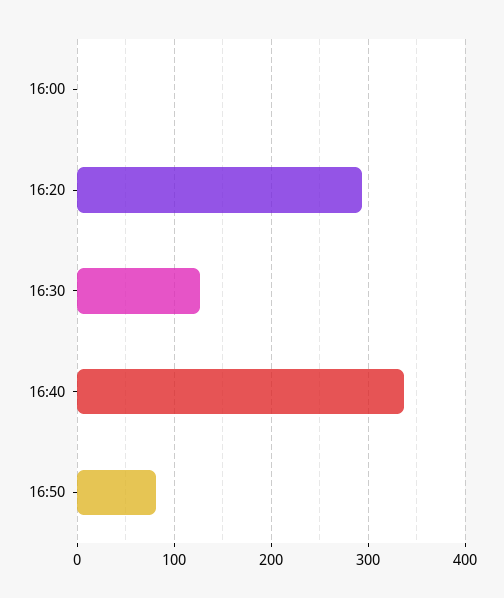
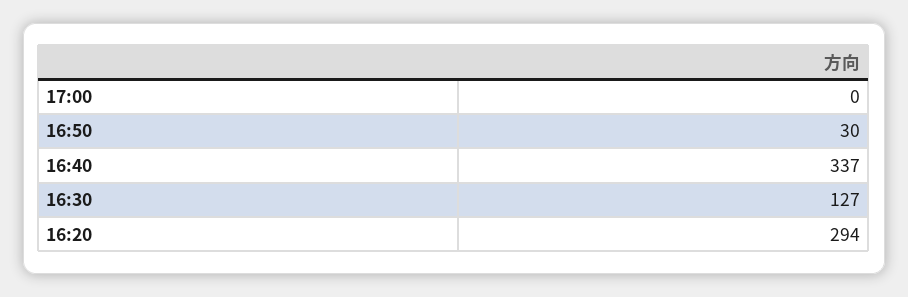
16:00: 0 -> none
16:50: 80 -> 30
17:00: none -> 0

